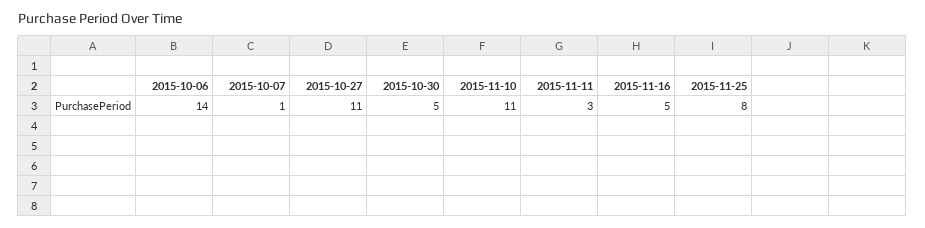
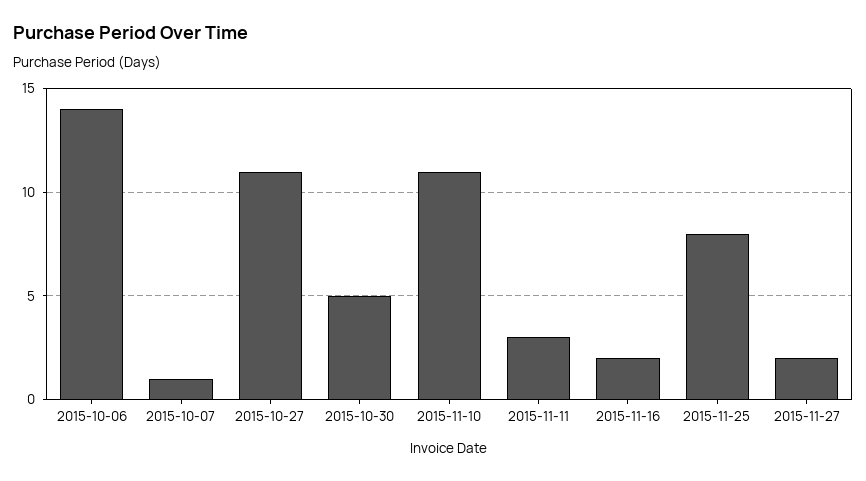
2015-11-16: 5 -> 2
2015-11-27: none -> 2

